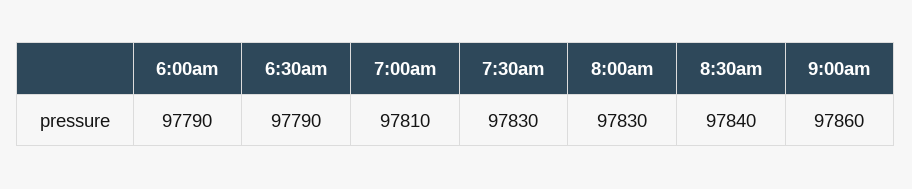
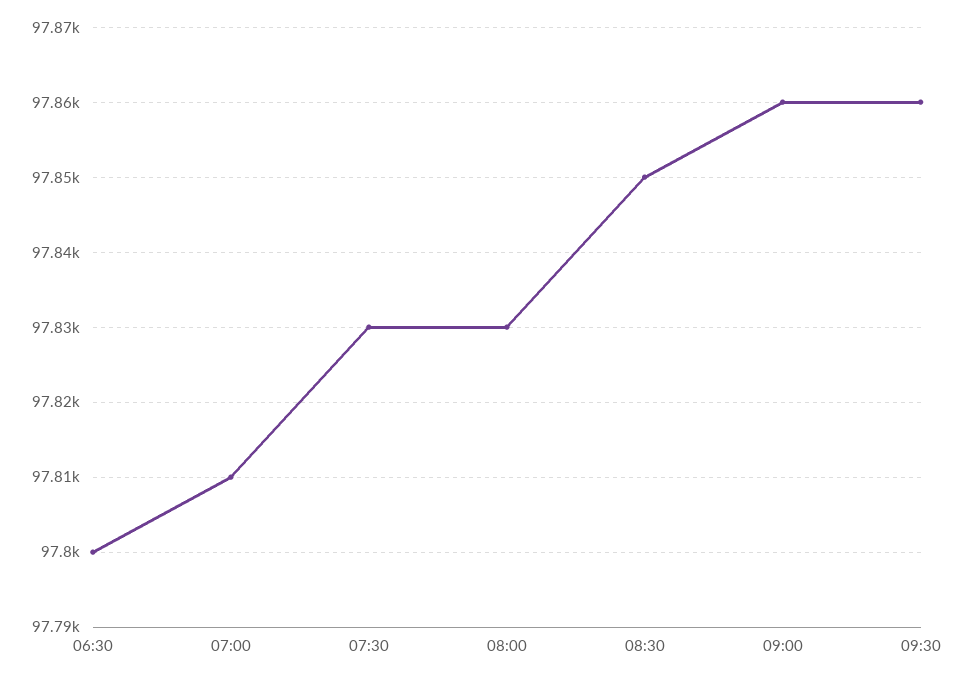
6:00am: 97790 -> none
6:30am: 97790 -> 97800
8:30am: 97840 -> 97850
09:30: none -> 97860

